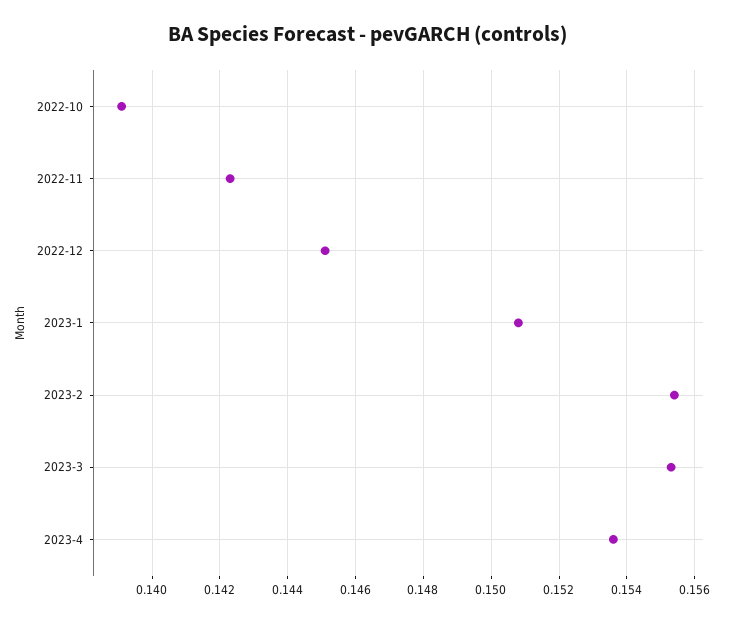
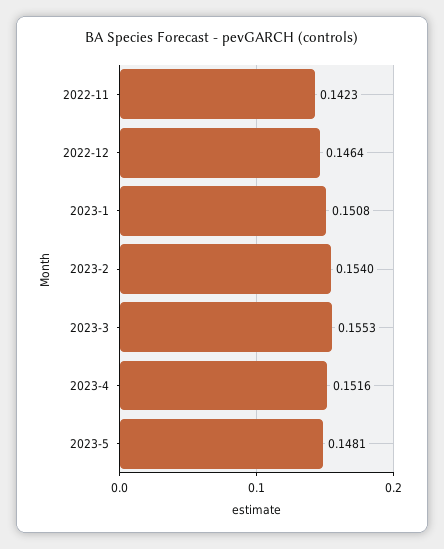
2022-10: 0.139 -> none
2022-12: 0.145 -> 0.1464
2023-2: 0.1555 -> 0.154
2023-4: 0.1535 -> 0.1516
2023-5: none -> 0.1481

